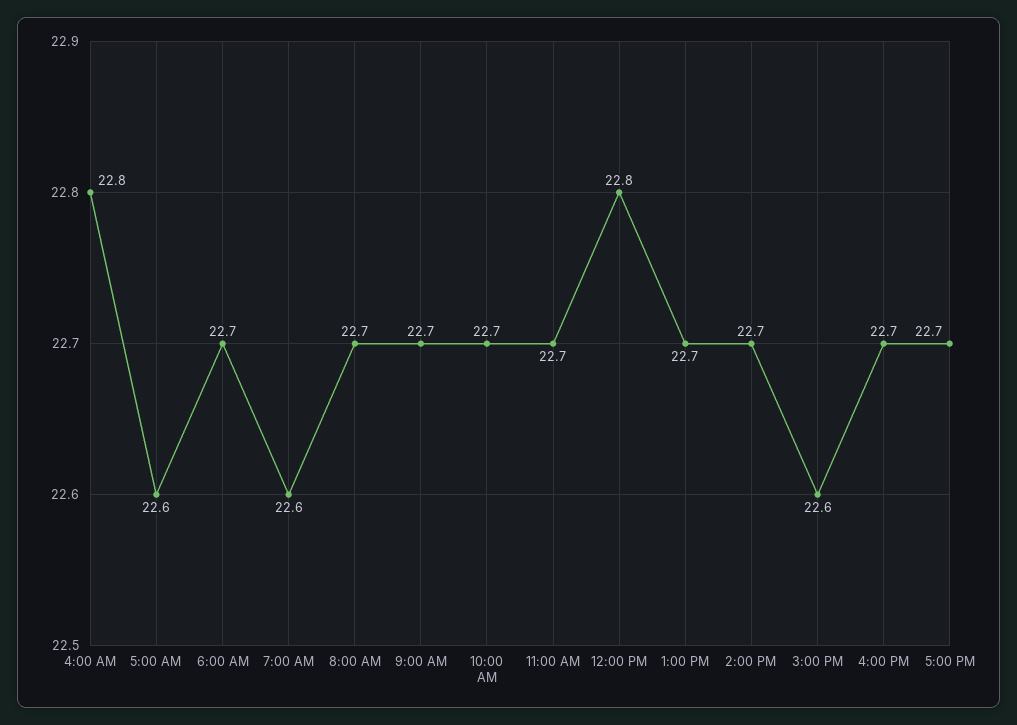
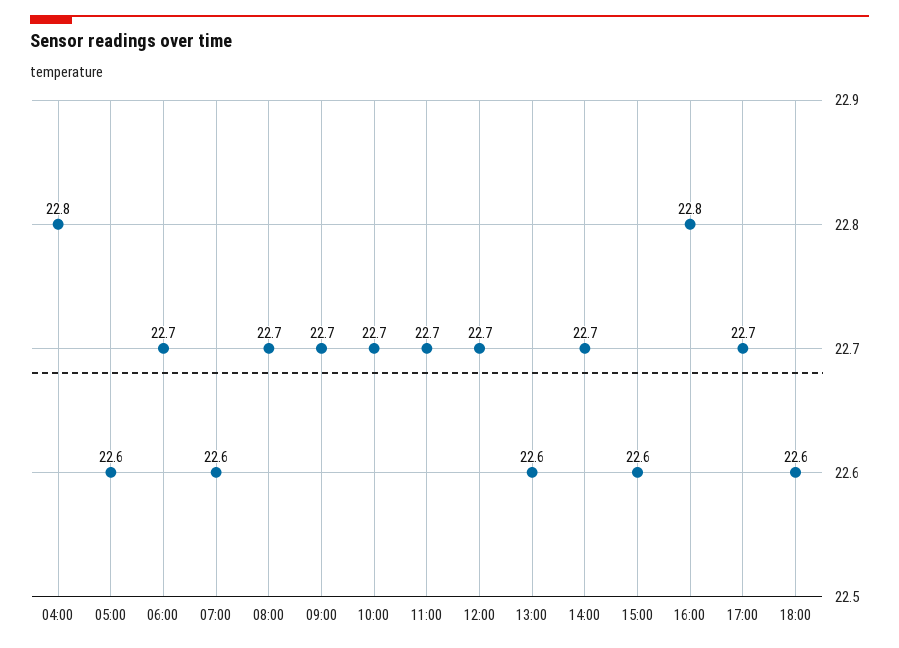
12:00 PM: 22.8 -> 22.7
1:00 PM: 22.7 -> 22.6
4:00 PM: 22.7 -> 22.8
18:00: none -> 22.6

